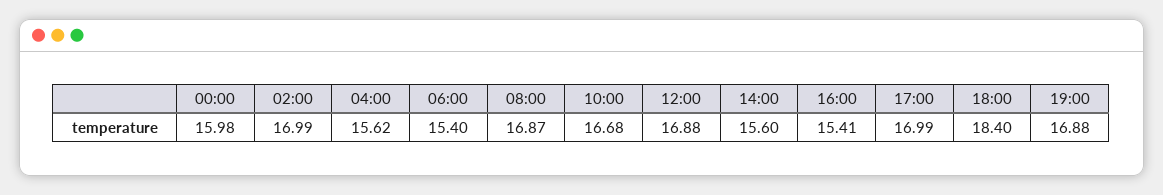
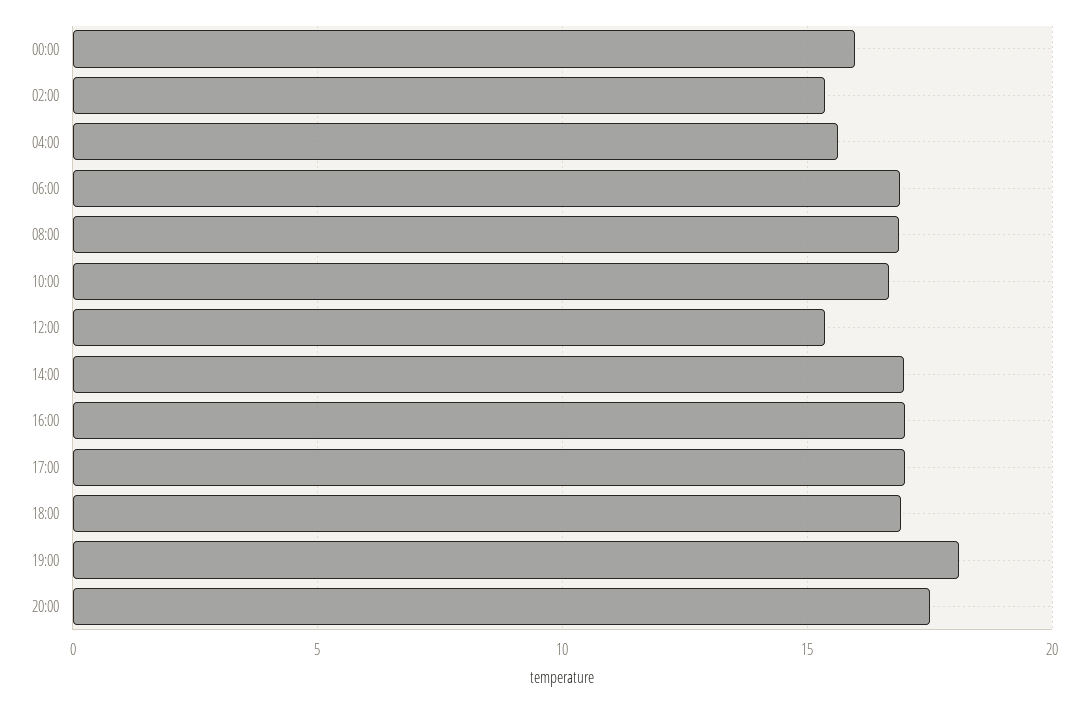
02:00: 16.99 -> 15.5
06:00: 15.4 -> 17
12:00: 16.88 -> 15.5
14:00: 15.6 -> 17
16:00: 15.41 -> 17
18:00: 18.4 -> 17
19:00: 16.88 -> 18
20:00: none -> 17.5

